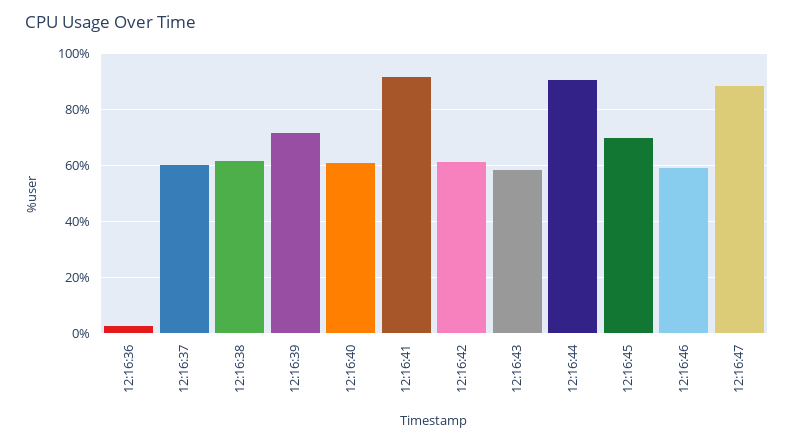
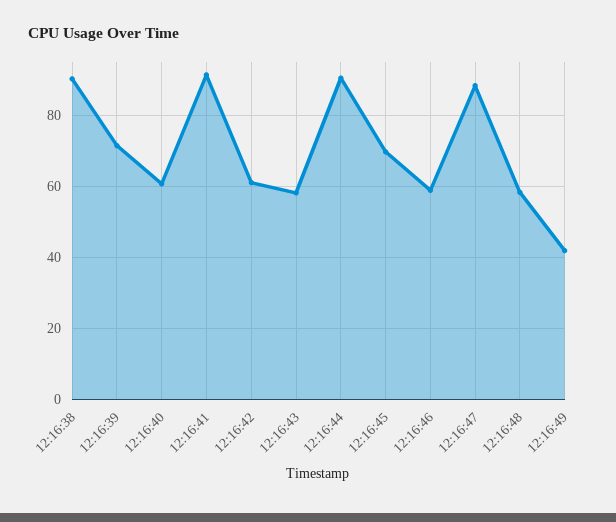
12:16:36: 2.5 -> none
12:16:37: 60 -> none
12:16:38: 62.5 -> 90
12:16:48: none -> 58
12:16:49: none -> 42

